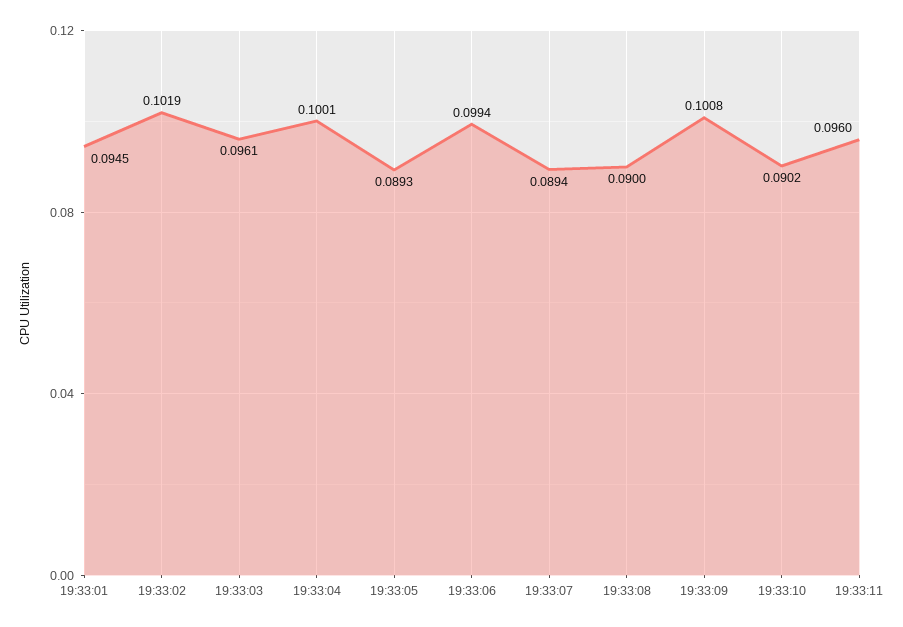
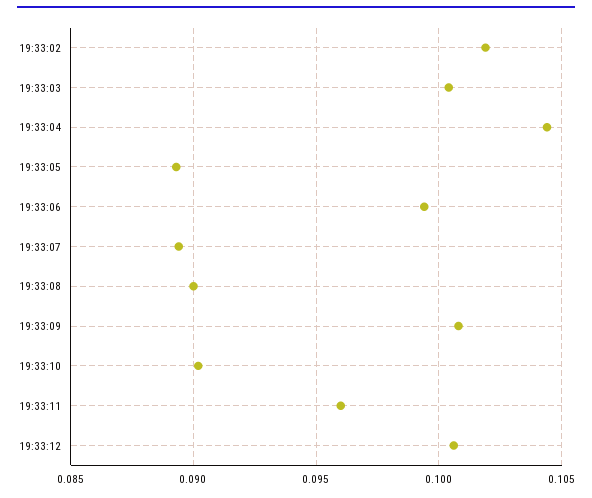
19:33:01: 0.0945 -> none
19:33:03: 0.0961 -> 0.1005
19:33:04: 0.1001 -> 0.1045
19:33:12: none -> 0.1005

